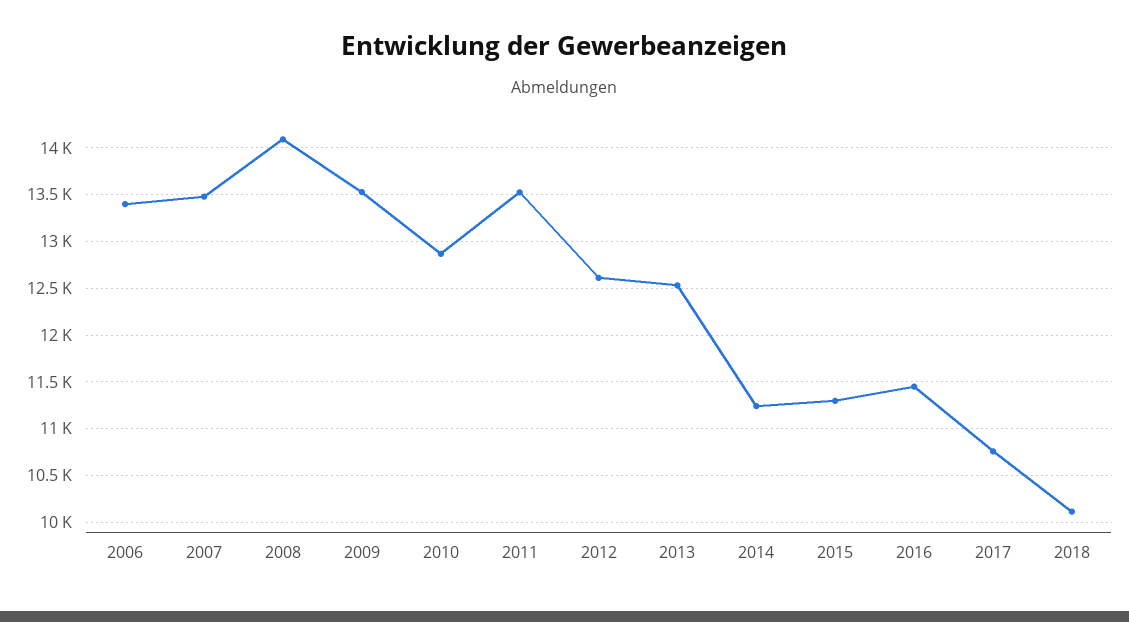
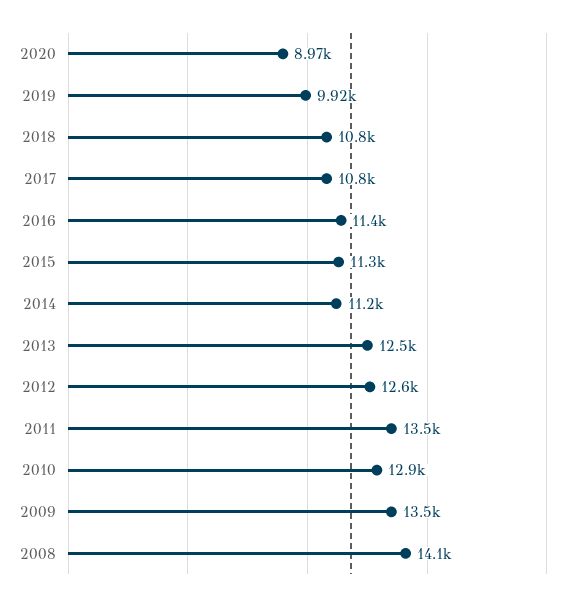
2006: 13400 -> none
2007: 13500 -> none
2018: 10100 -> 10800
2020: none -> 8970
2019: none -> 9920

